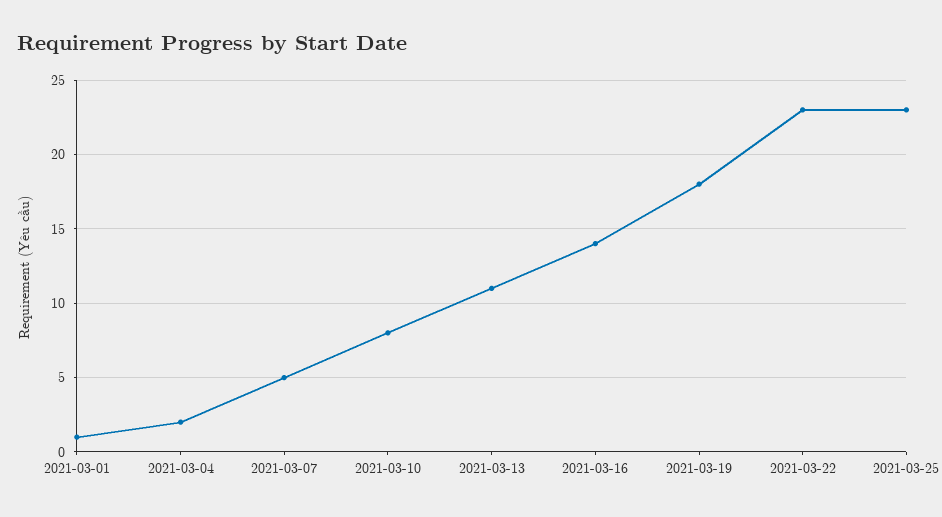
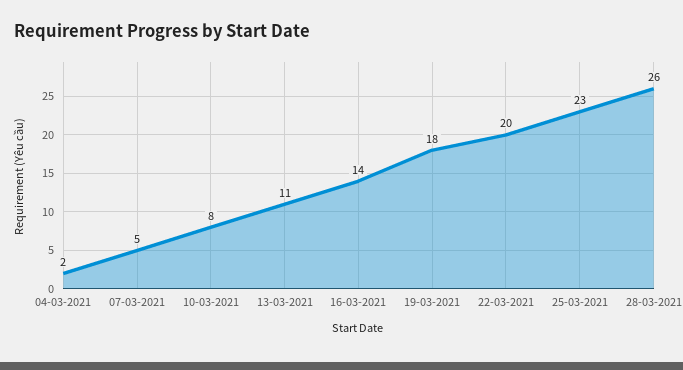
2021-03-01: 1 -> none
2021-03-22: 23 -> 20
28-03-2021: none -> 26

